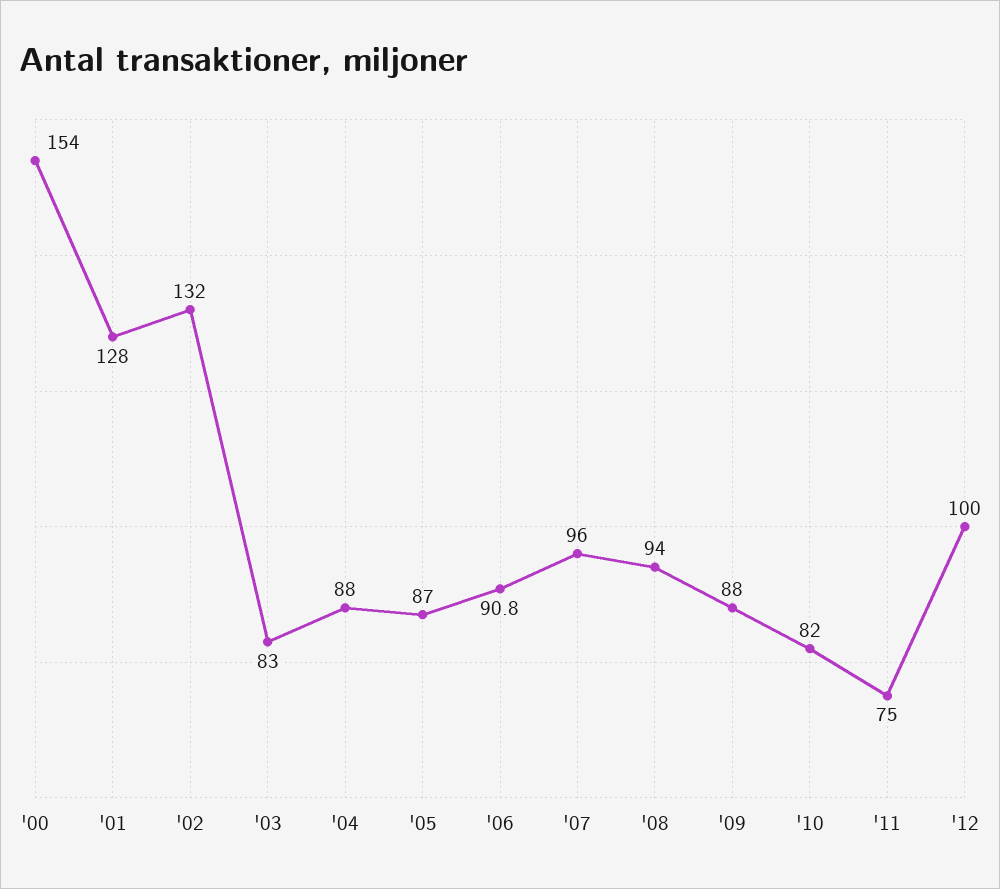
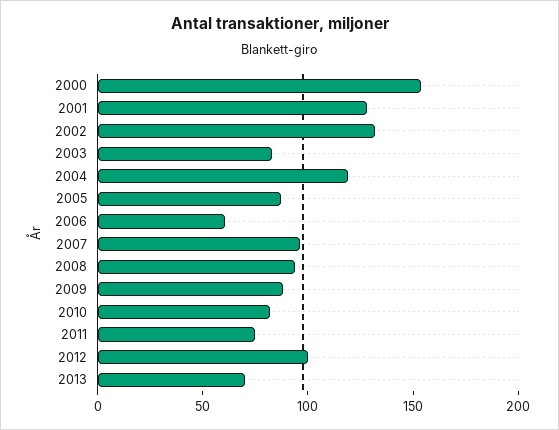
'04: 88 -> 120
'06: 90.8 -> 60
2013: none -> 70

